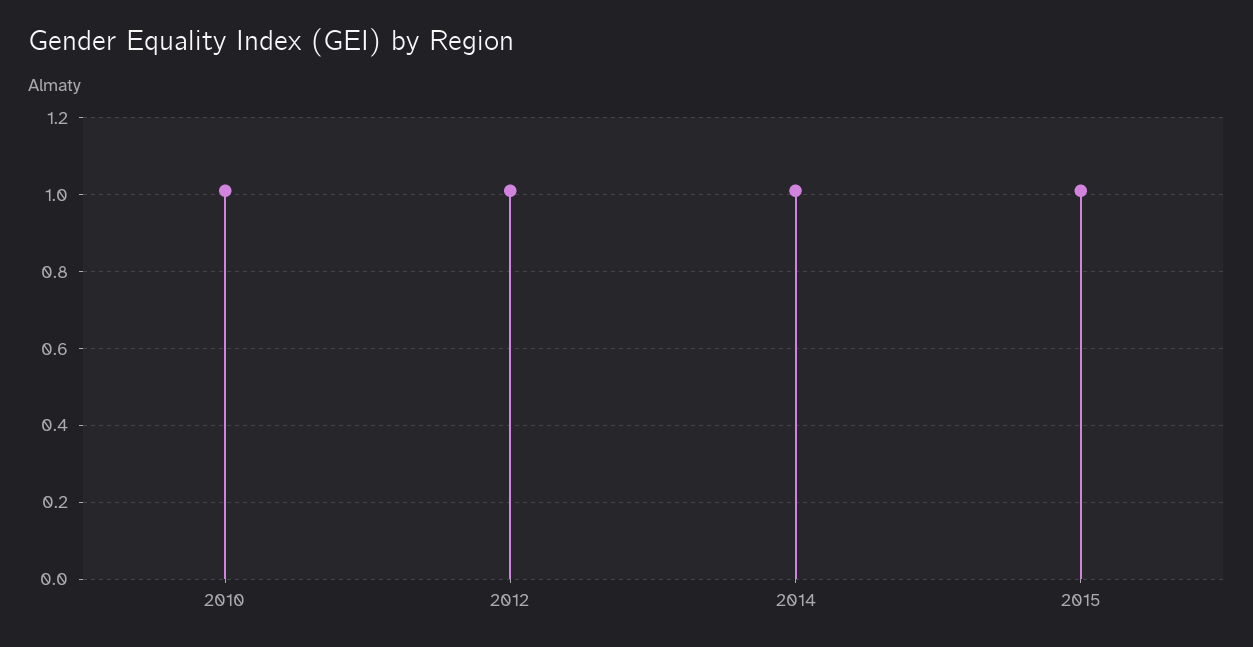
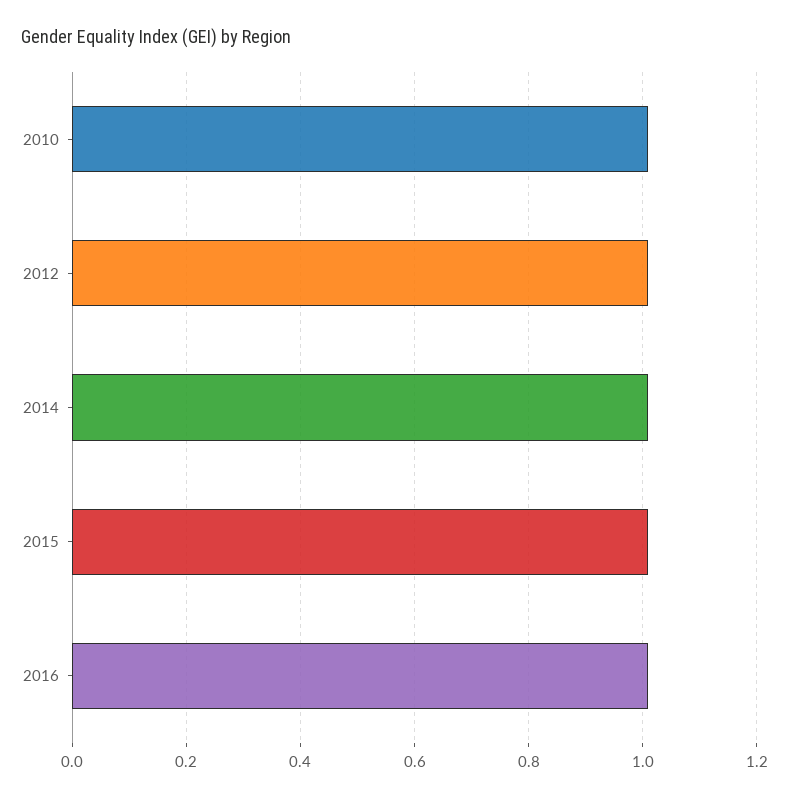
2016: none -> 1

